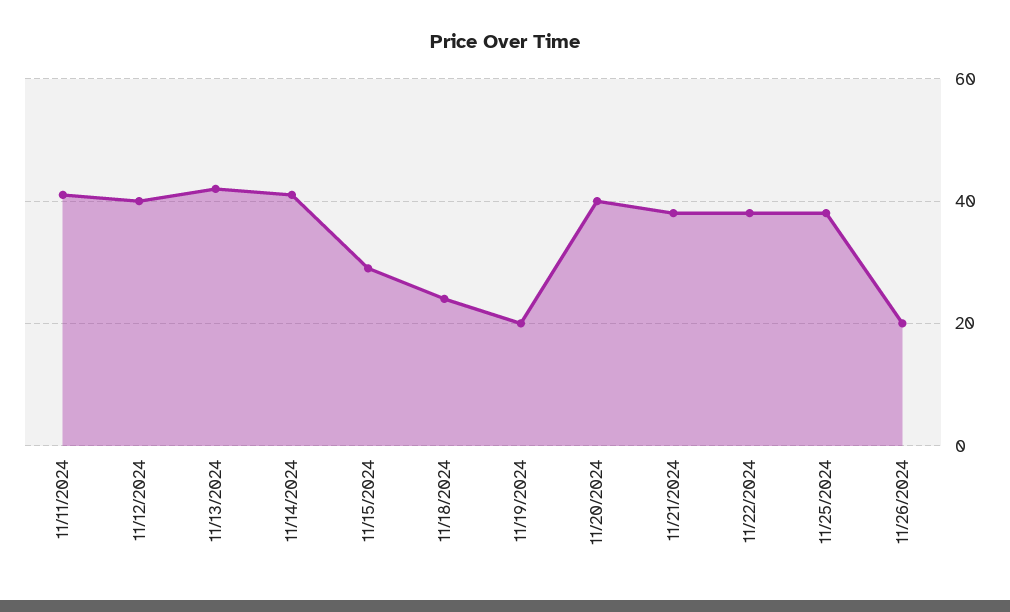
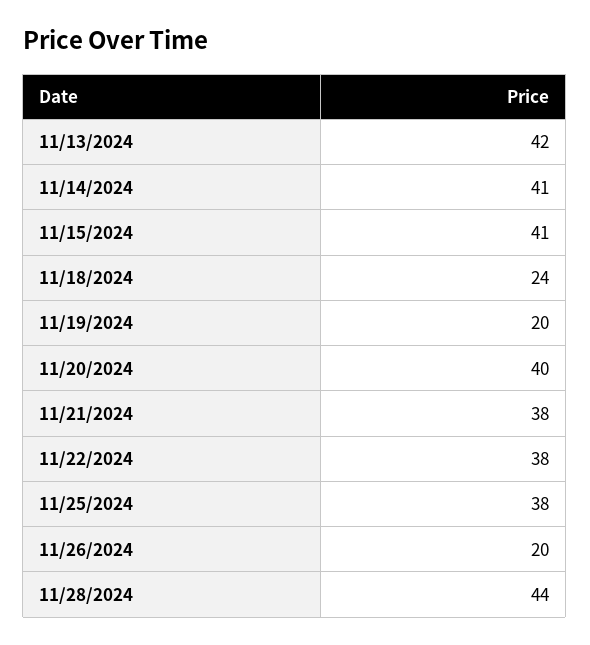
11/11/2024: 40 -> none
11/12/2024: 40 -> none
11/15/2024: 30 -> 41
11/28/2024: none -> 44

